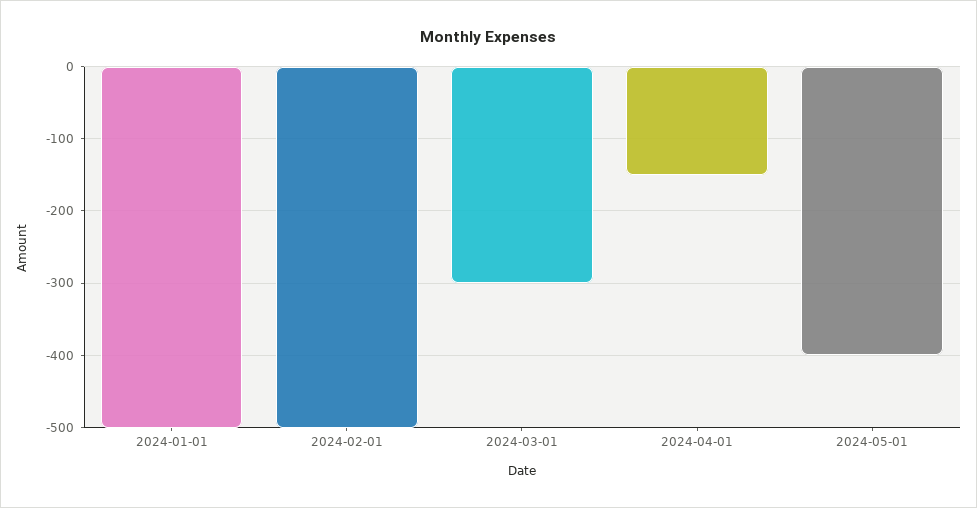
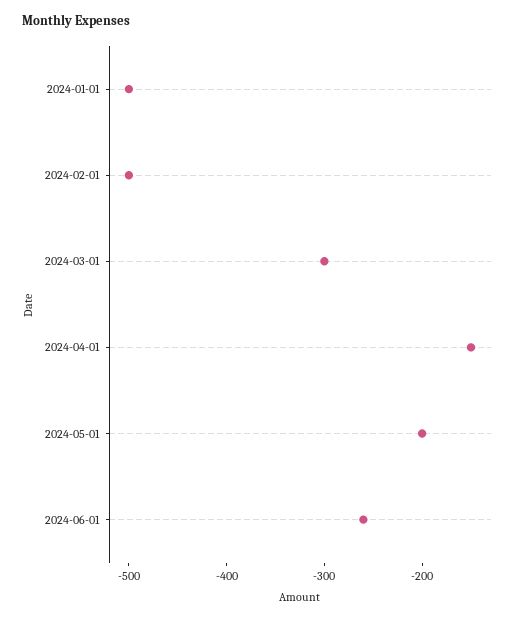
2024-05-01: -400 -> -200
2024-06-01: none -> -260

